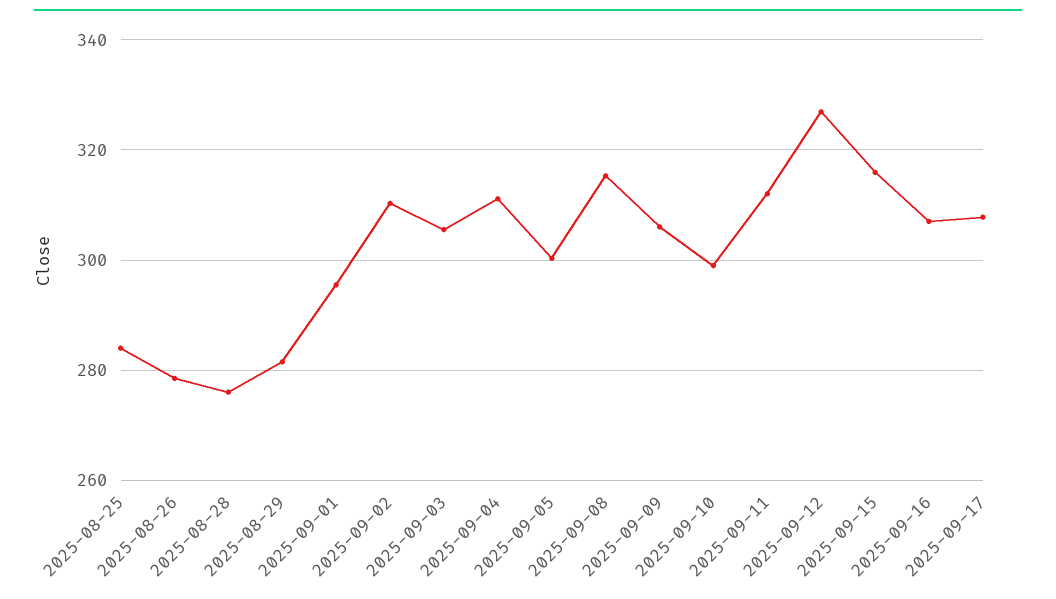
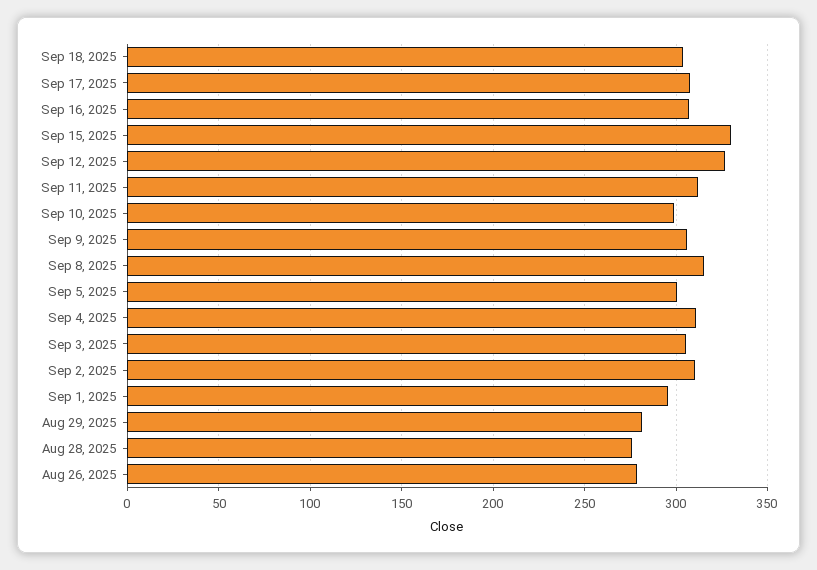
2025-08-25: 284 -> none
2025-09-15: 316 -> 330
Sep 18, 2025: none -> 305

